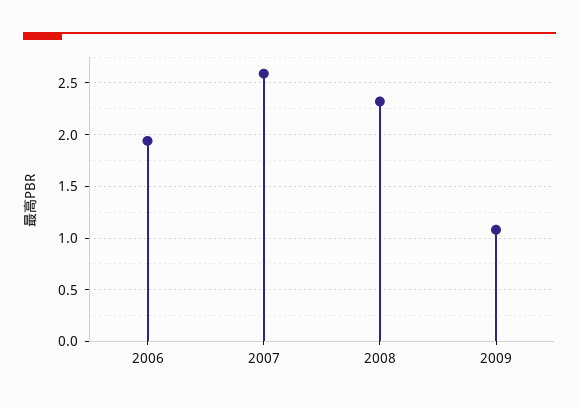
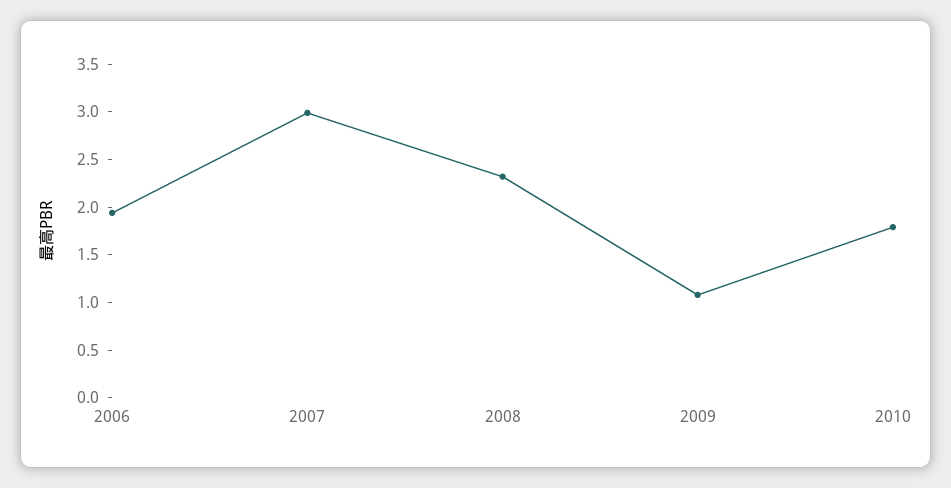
2007: 2.6 -> 3
2010: none -> 1.8

